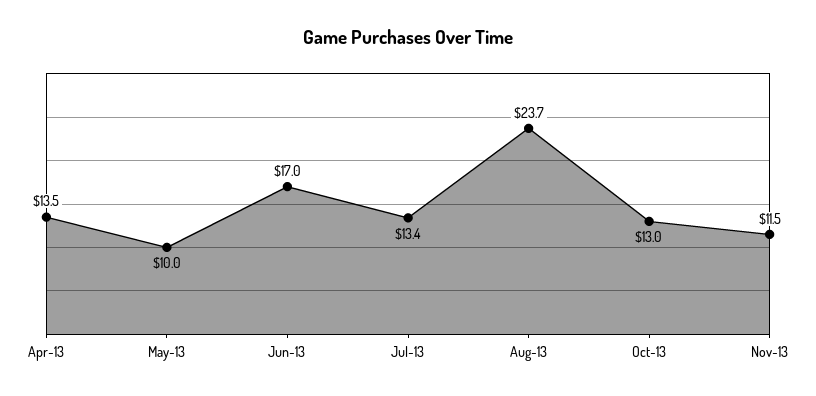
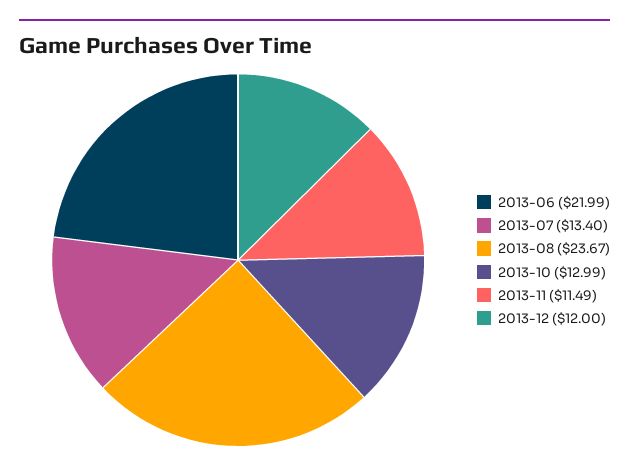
Apr-13: 13.5 -> none
May-13: 10 -> none
Jun-13: 17 -> 21.99
2013-12: none -> 12

